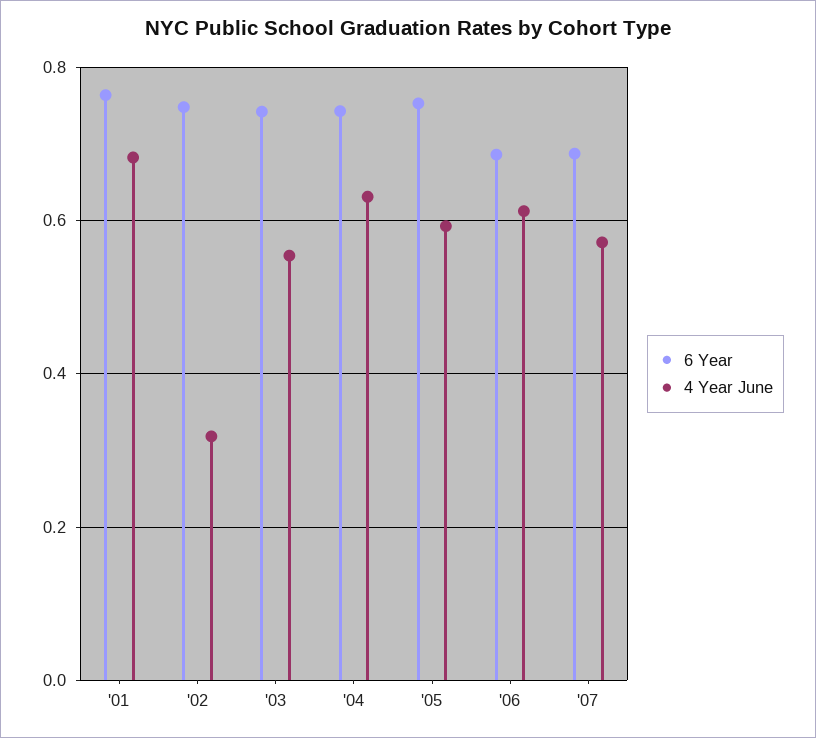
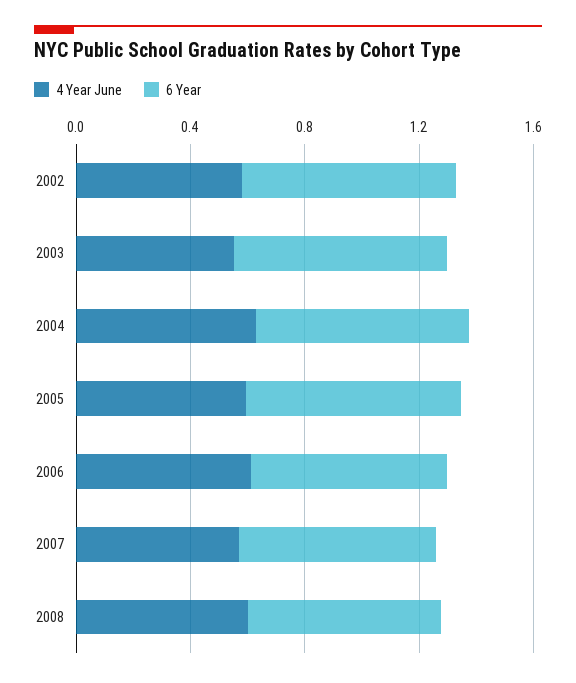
6 Year, '01: 0.76 -> none
4 Year June, '01: 0.68 -> none
4 Year June, '02: 0.32 -> 0.6
4 Year June, 2008: none -> 0.6
6 Year, 2008: none -> 0.7

